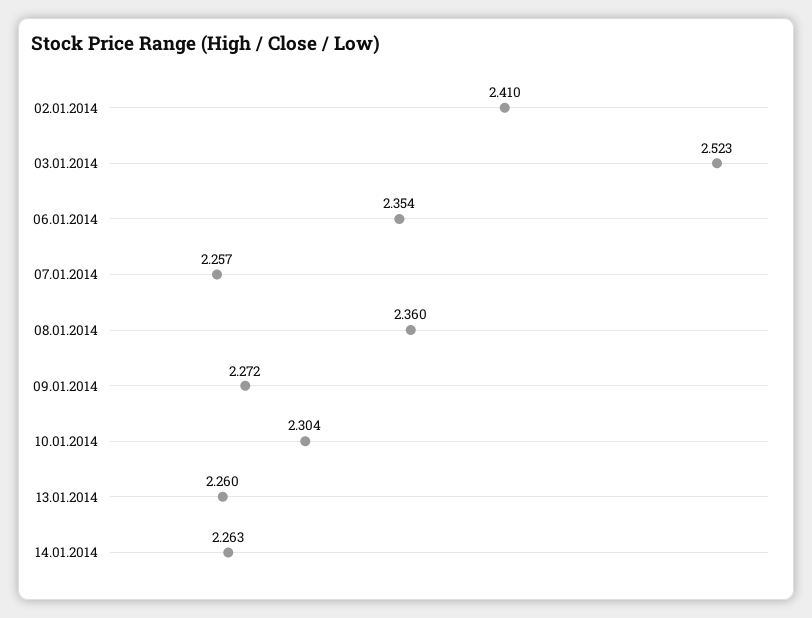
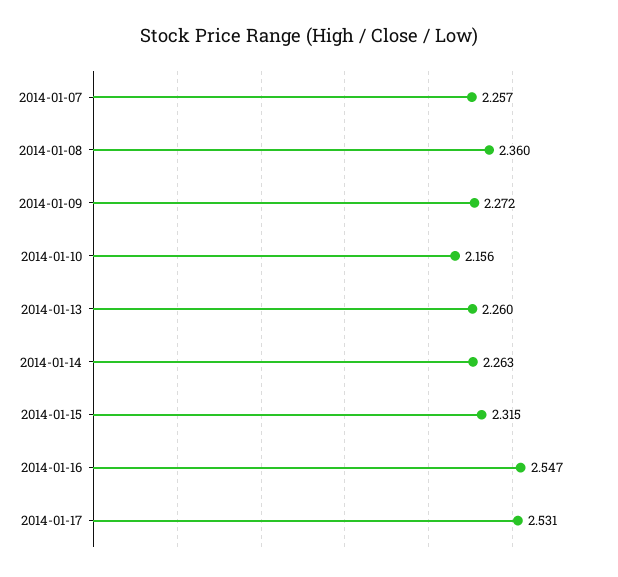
02.01.2014: 2.41 -> none
03.01.2014: 2.523 -> none
06.01.2014: 2.354 -> none
10.01.2014: 2.304 -> 2.156
2014-01-15: none -> 2.315
2014-01-16: none -> 2.547
2014-01-17: none -> 2.531

